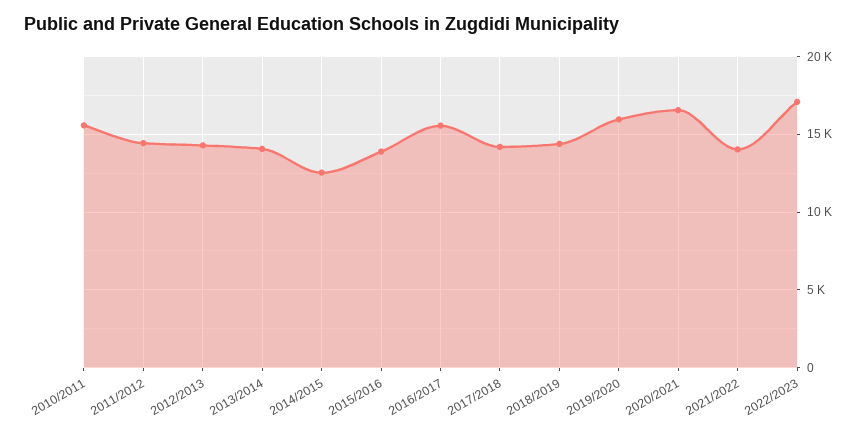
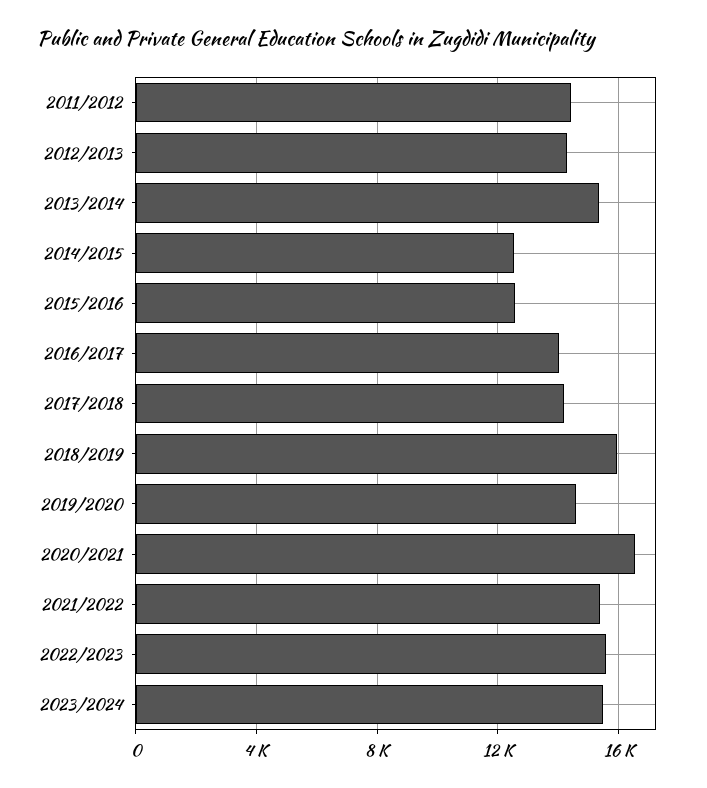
2010/2011: 15500 -> none
2013/2014: 14000 -> 15500
2015/2016: 14000 -> 12500
2016/2017: 15500 -> 14000
2018/2019: 14500 -> 16000
2019/2020: 16000 -> 14500
2021/2022: 14000 -> 15500
2022/2023: 17000 -> 15500
2023/2024: none -> 15500

